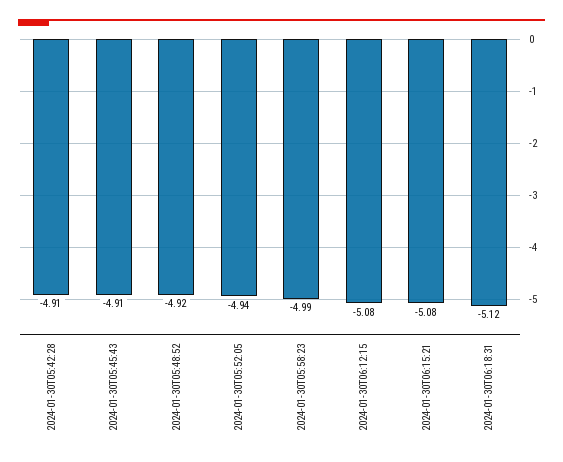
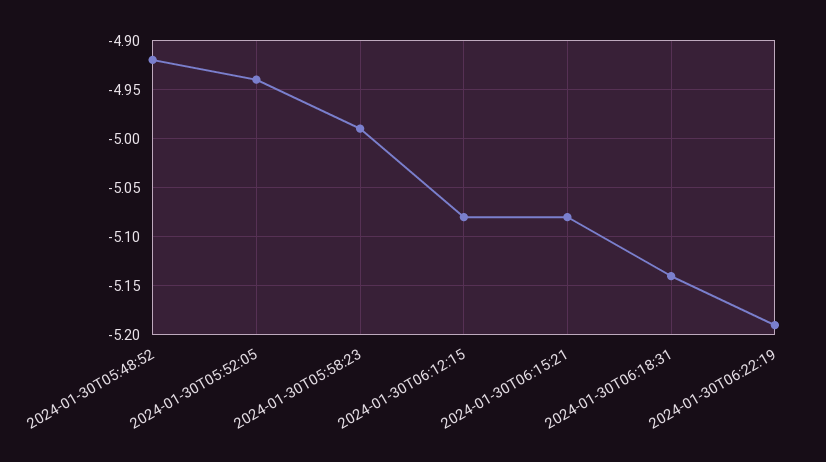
2024-01-30T05:42:28: -4.91 -> none
2024-01-30T05:45:43: -4.91 -> none
2024-01-30T06:18:31: -5.12 -> -5.14
2024-01-30T06:22:19: none -> -5.19

